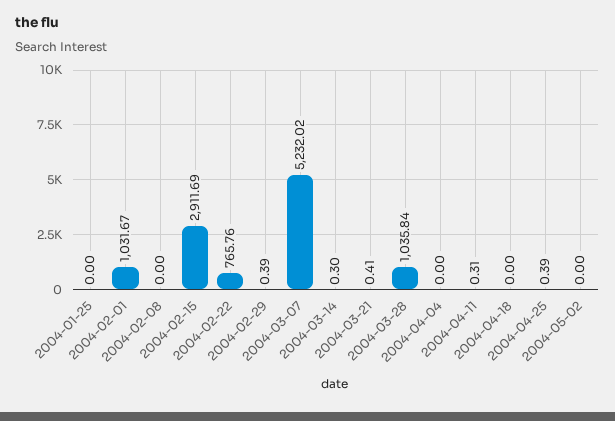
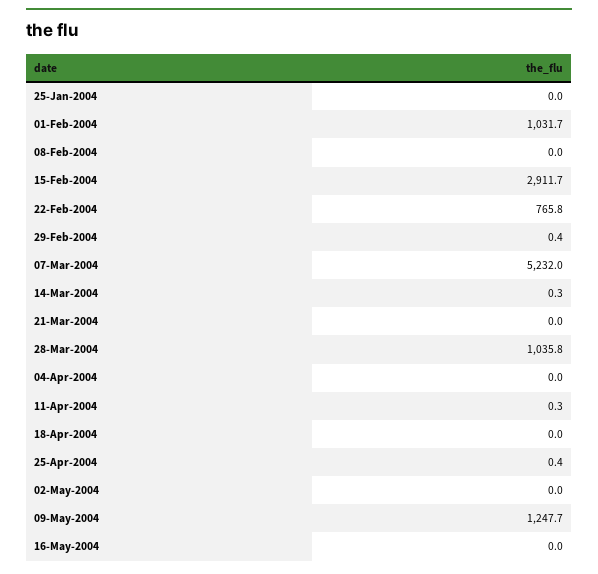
2004-03-21: 0.41 -> 0
09-May-2004: none -> 1247.7
16-May-2004: none -> 0

